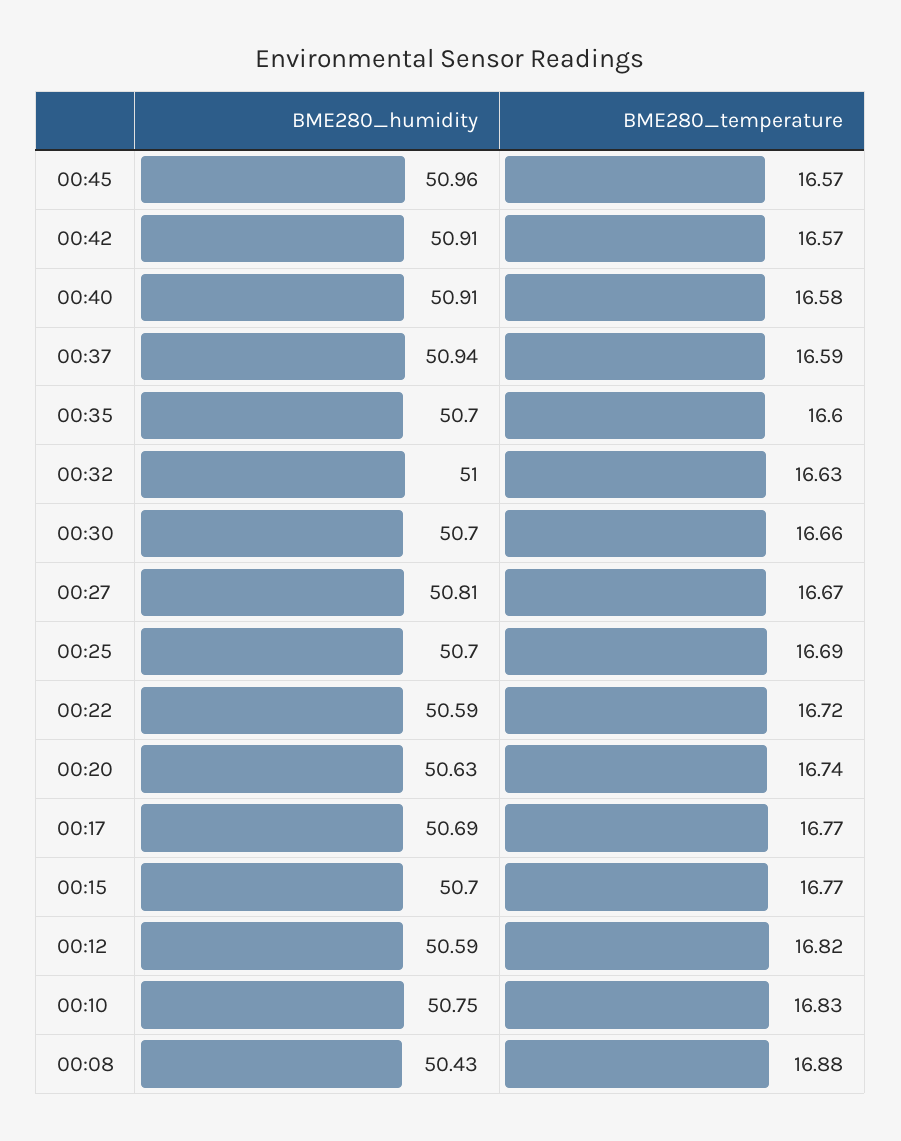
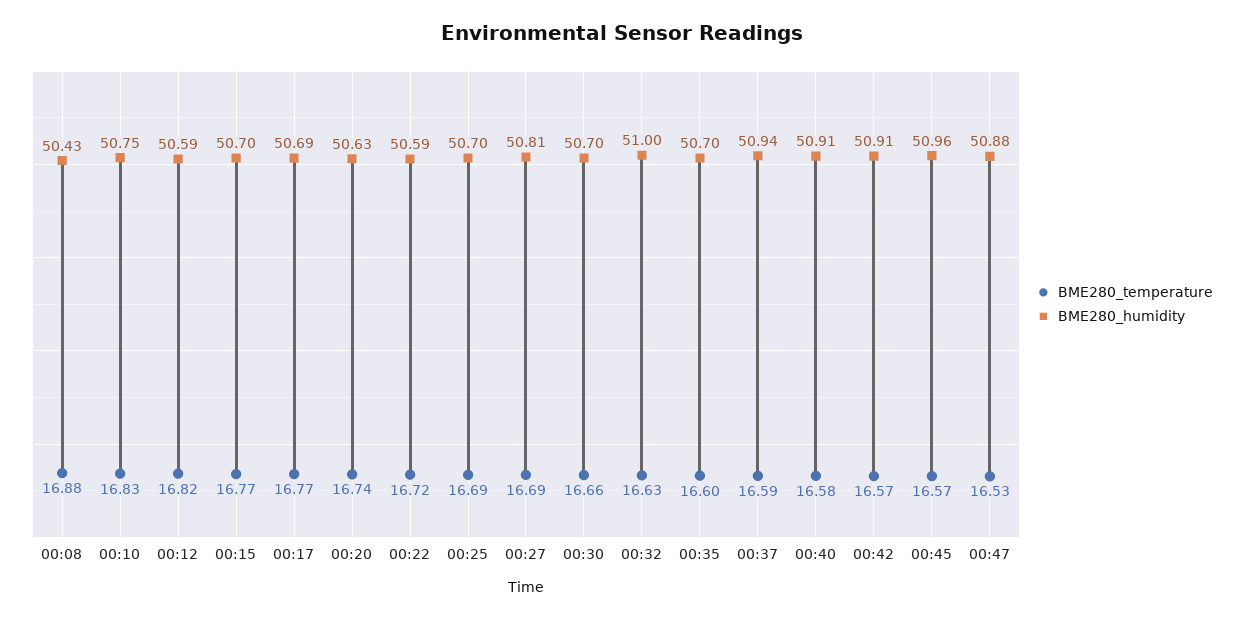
BME280_temperature, 00:27: 16.67 -> 16.69
BME280_temperature, 00:47: none -> 16.53
BME280_humidity, 00:47: none -> 50.88

